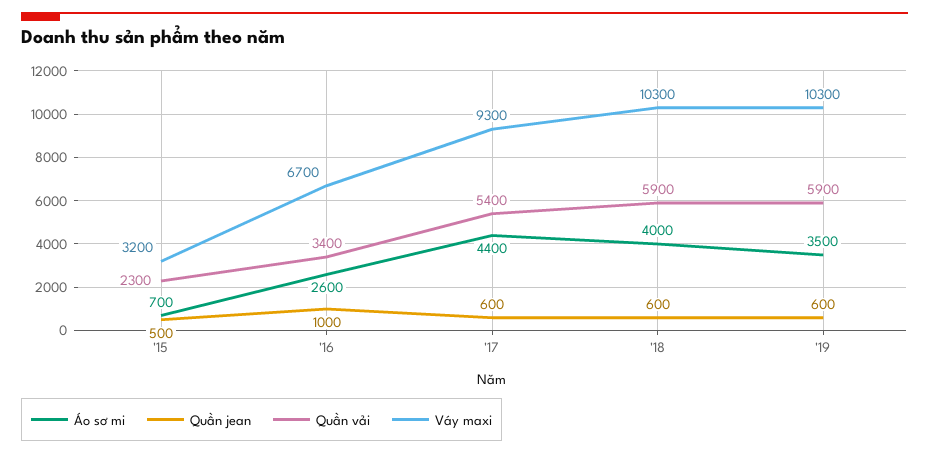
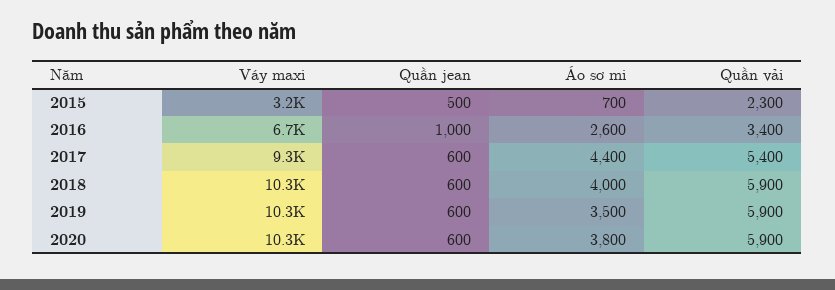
Váy maxi, 2020: none -> 10300
Quần jean, 2020: none -> 600
Áo sơ mi, 2020: none -> 3800
Quần vải, 2020: none -> 5900

